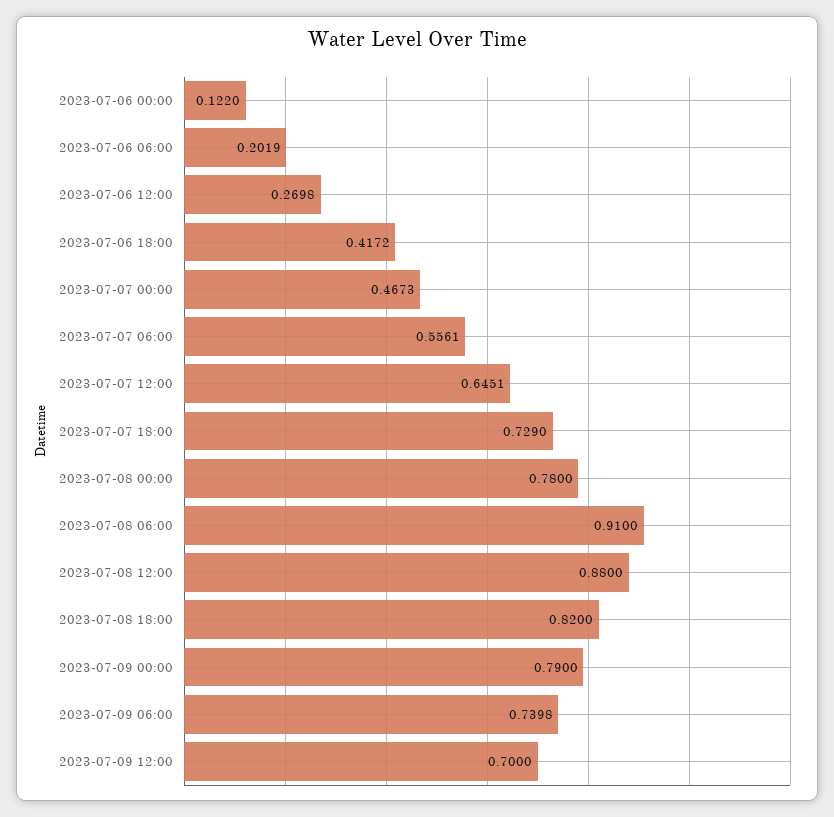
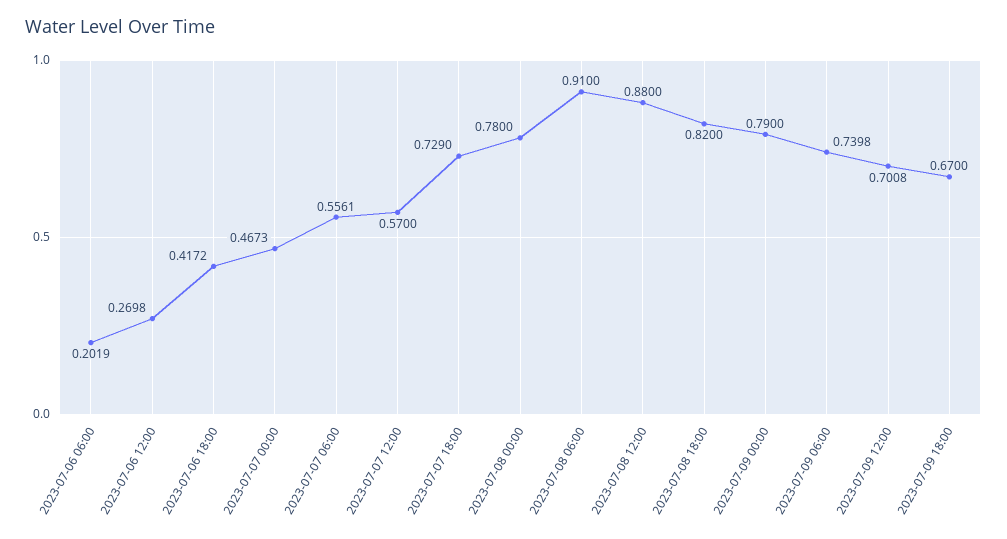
2023-07-06 00:00: 0.122 -> none
2023-07-07 12:00: 0.6451 -> 0.57
2023-07-09 12:00: 0.7 -> 0.7008
2023-07-09 18:00: none -> 0.67

